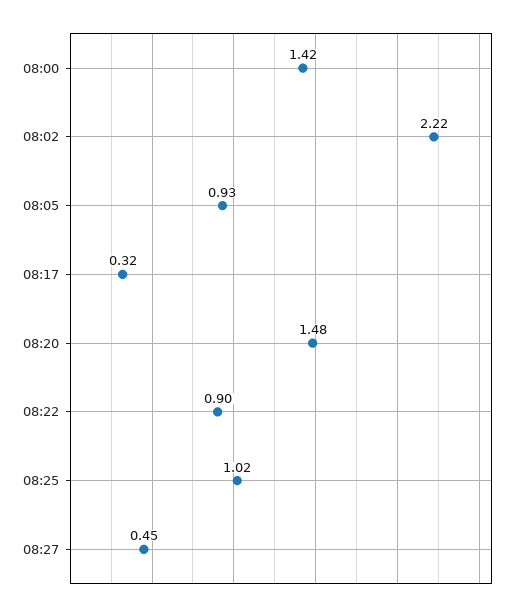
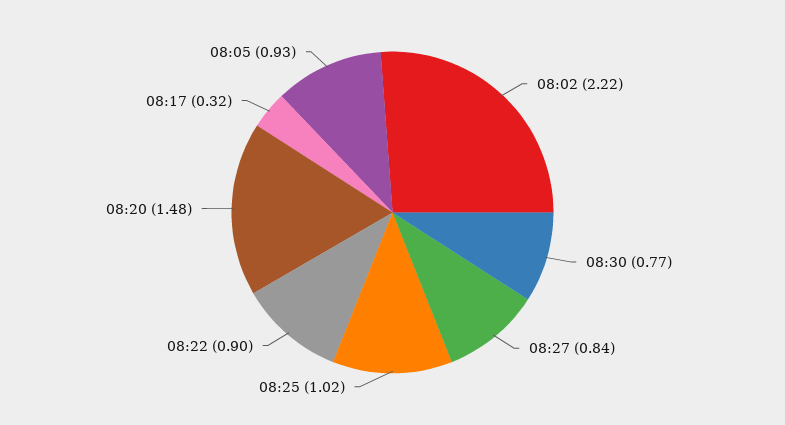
08:00: 1.42 -> none
08:27: 0.45 -> 0.84
08:30: none -> 0.77

